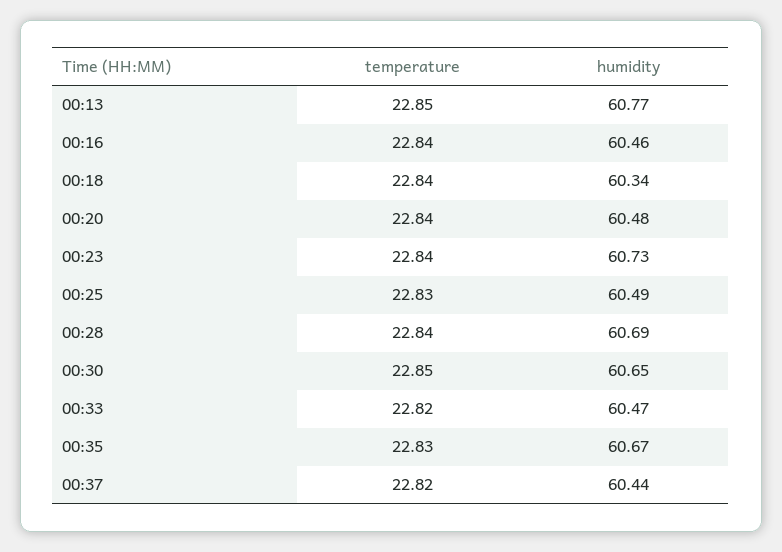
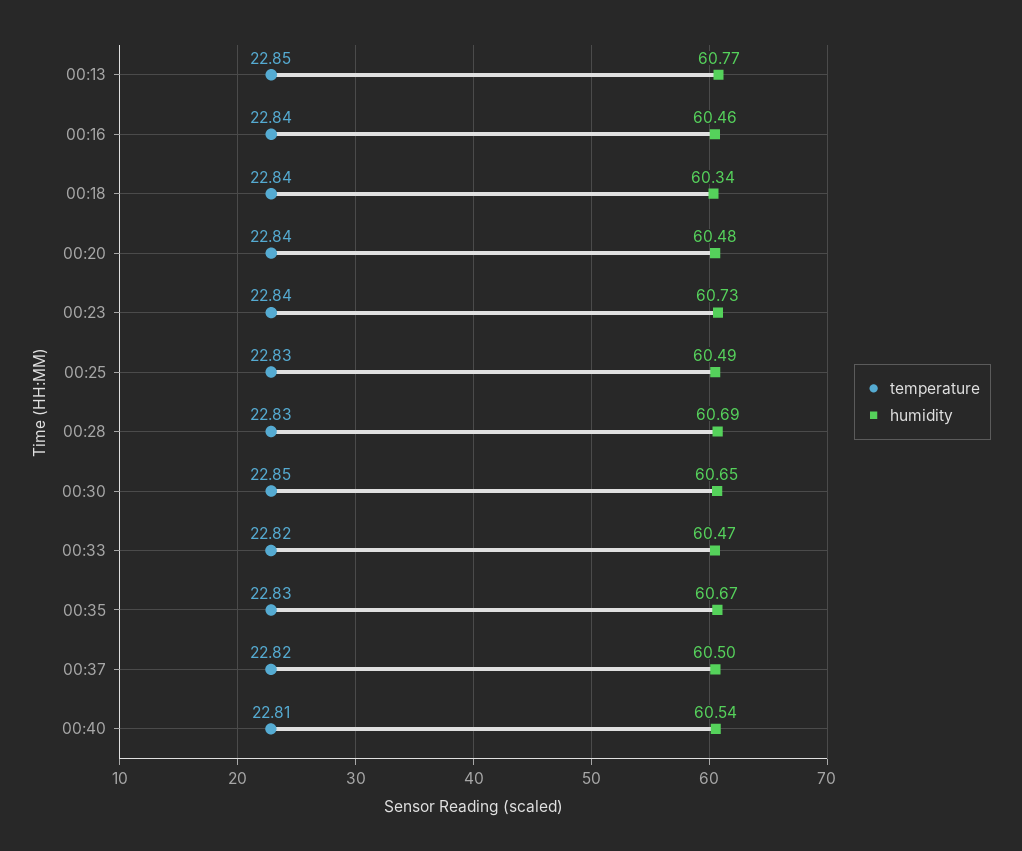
temperature, 00:28: 22.84 -> 22.83
humidity, 00:37: 60.44 -> 60.5
temperature, 00:40: none -> 22.81
humidity, 00:40: none -> 60.54

